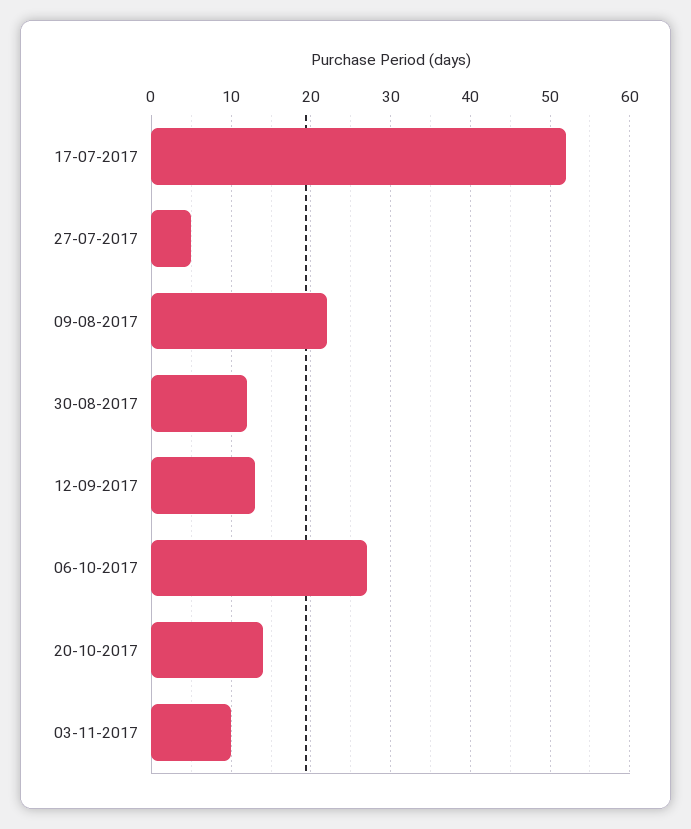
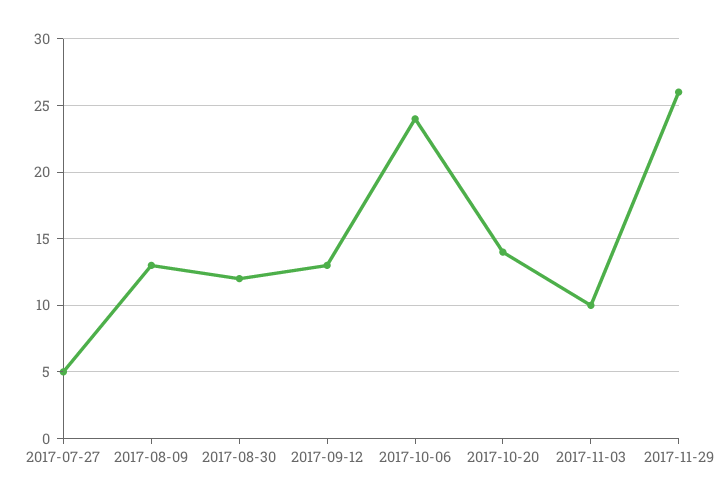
17-07-2017: 52 -> none
09-08-2017: 22 -> 13
06-10-2017: 27 -> 24
2017-11-29: none -> 26

